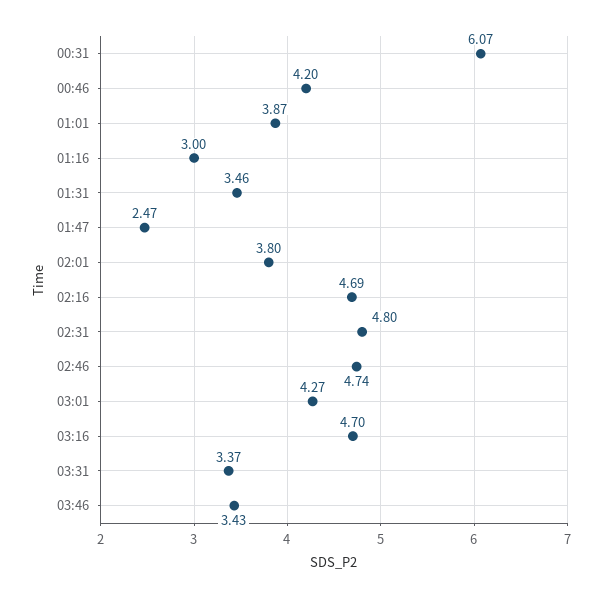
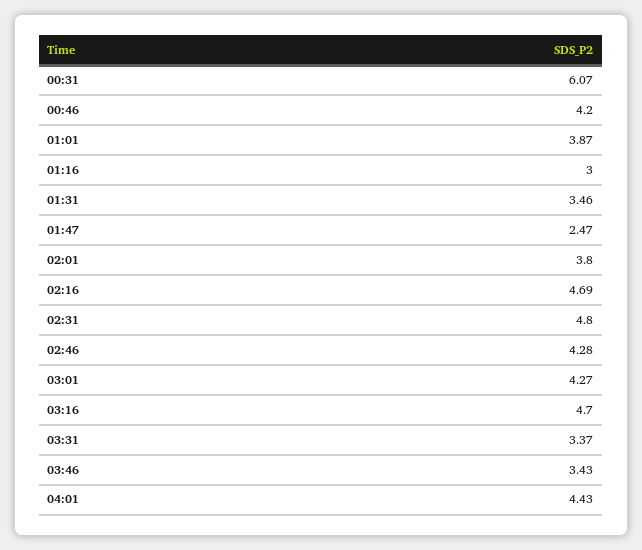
02:46: 4.74 -> 4.28
04:01: none -> 4.43

